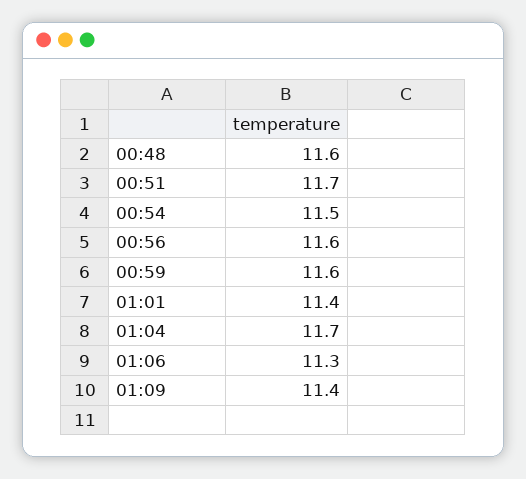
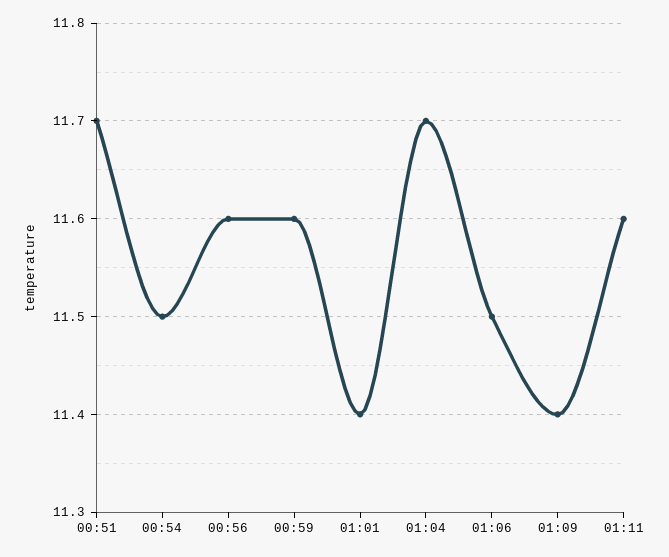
00:48: 11.6 -> none
01:06: 11.3 -> 11.5
01:11: none -> 11.6

